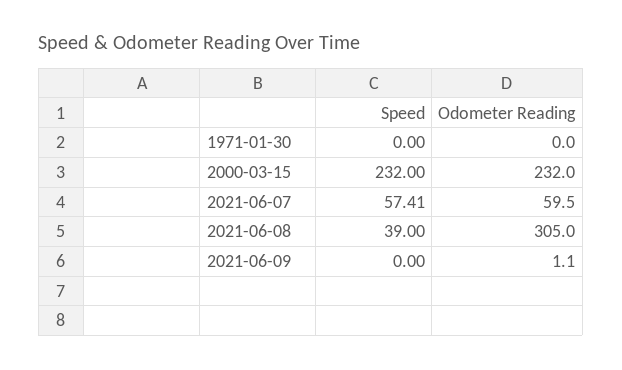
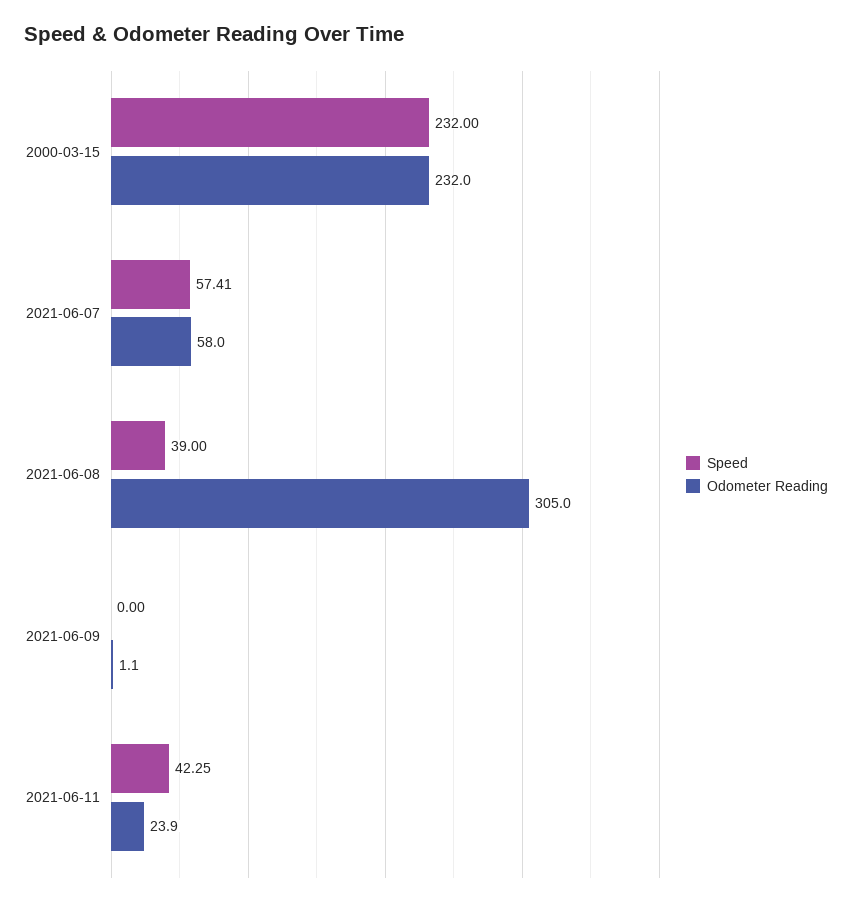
Speed, 1971-01-30: 0 -> none
Odometer Reading, 1971-01-30: 0 -> none
Odometer Reading, 2021-06-07: 59.5 -> 58
Speed, 2021-06-11: none -> 42.25
Odometer Reading, 2021-06-11: none -> 23.9

